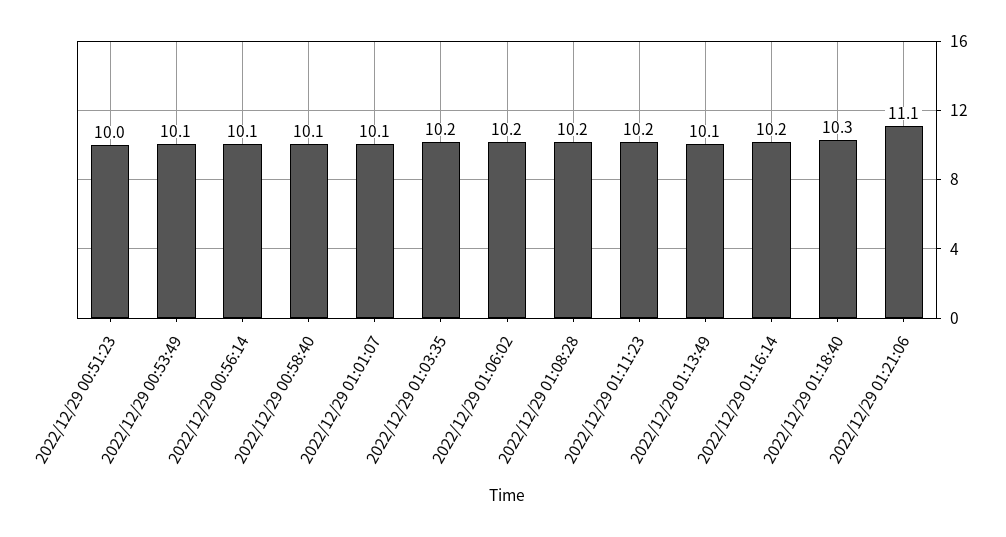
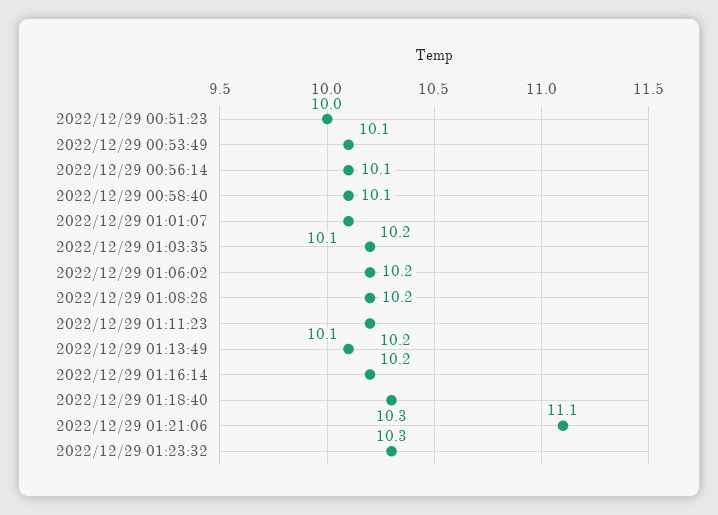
2022/12/29 01:23:32: none -> 10.3

